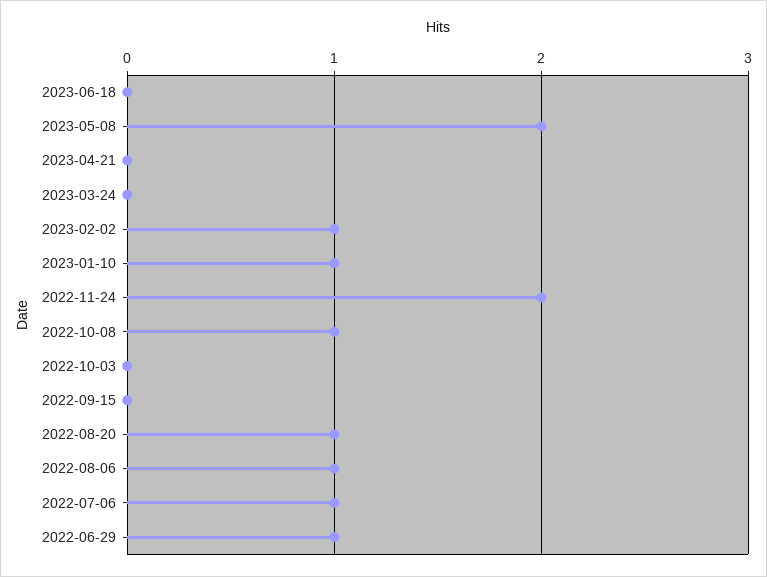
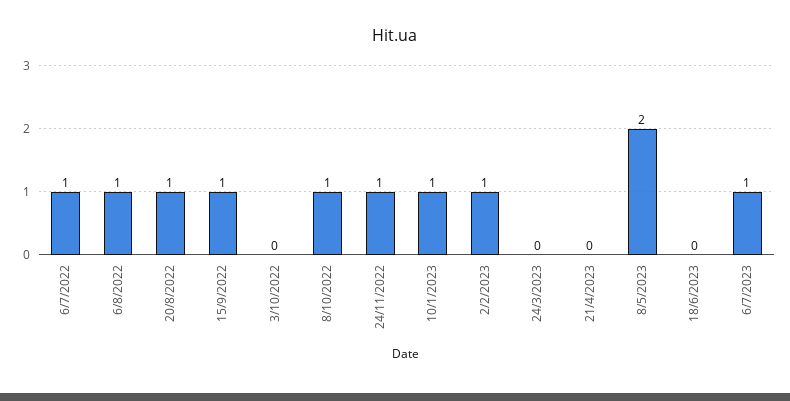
2022-11-24: 2 -> 1
2022-09-15: 0 -> 1
2022-06-29: 1 -> none
6/7/2023: none -> 1

